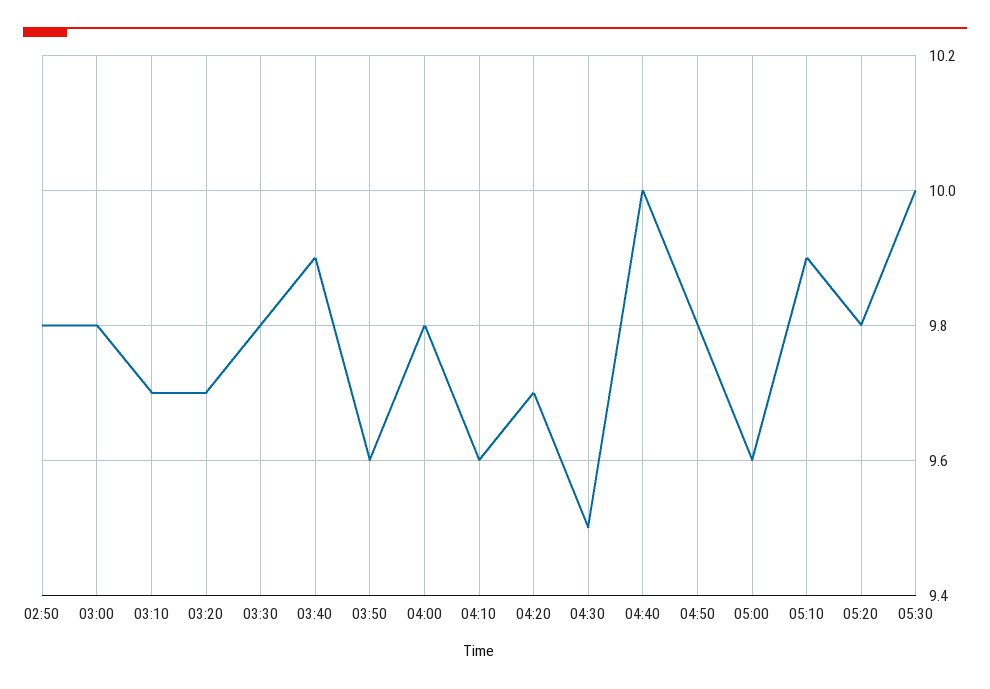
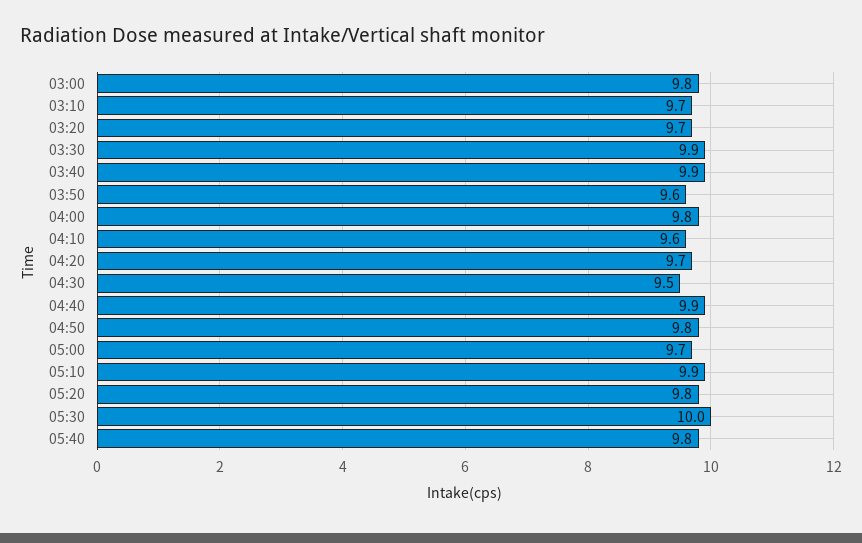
02:50: 9.8 -> none
03:30: 9.8 -> 9.9
04:40: 10 -> 9.9
05:00: 9.6 -> 9.7
05:40: none -> 9.8

